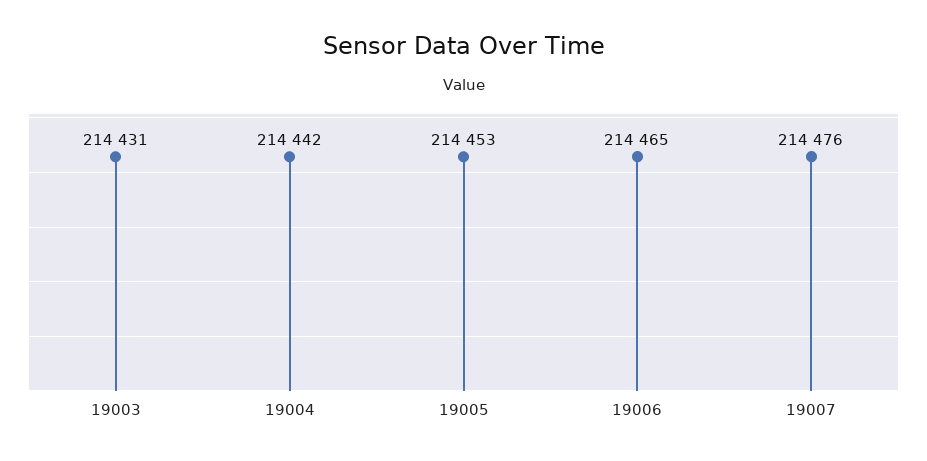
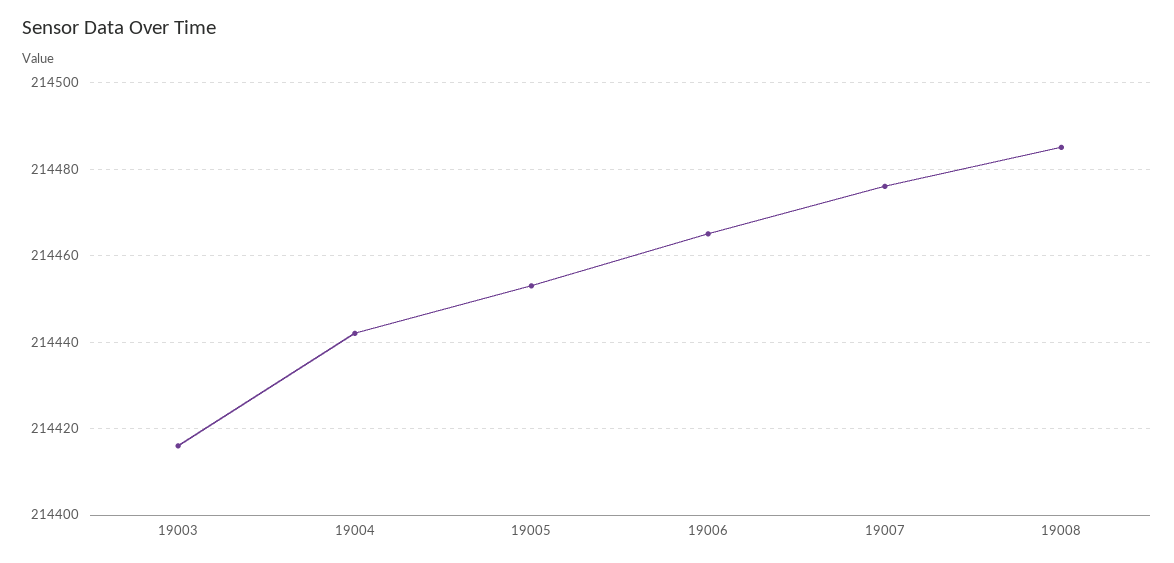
19003: 214431 -> 214415
19008: none -> 214485

